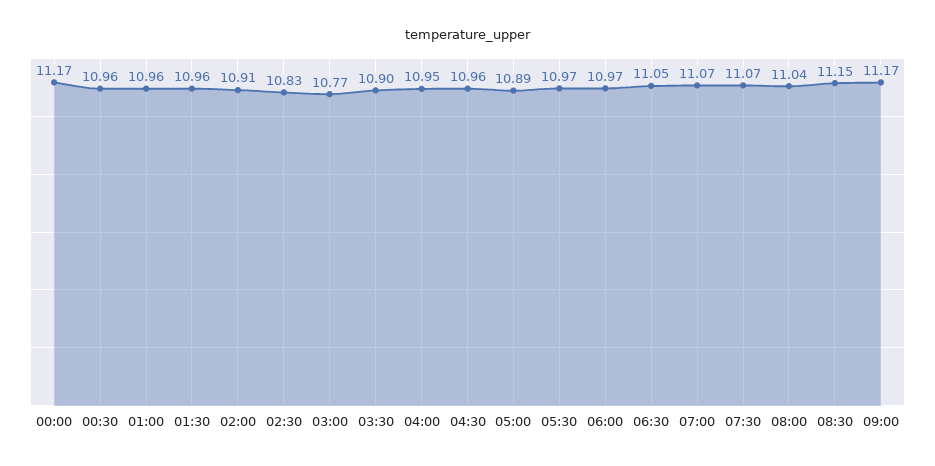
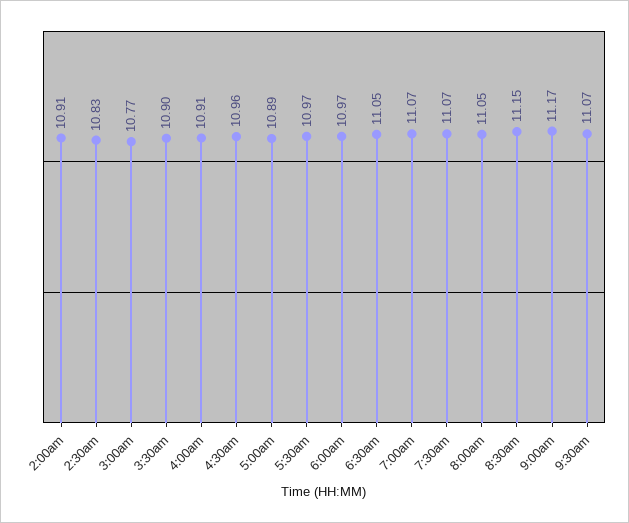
00:00: 11.17 -> none
00:30: 10.96 -> none
01:00: 10.96 -> none
01:30: 10.96 -> none
04:00: 10.95 -> 10.91
08:00: 11.04 -> 11.05
9:30am: none -> 11.07

